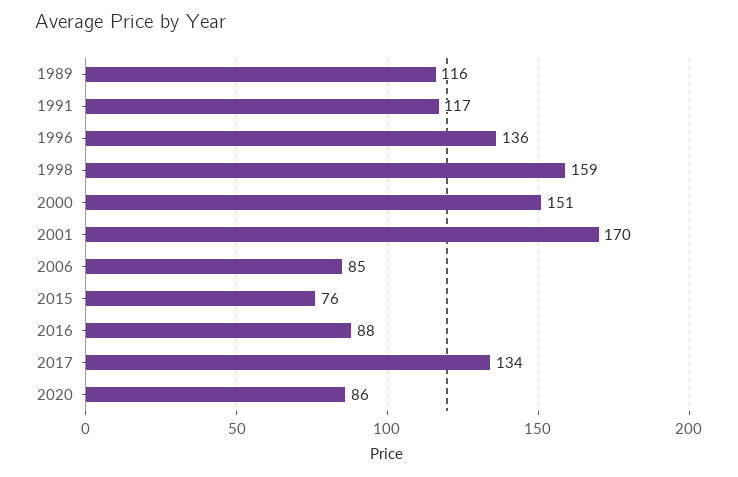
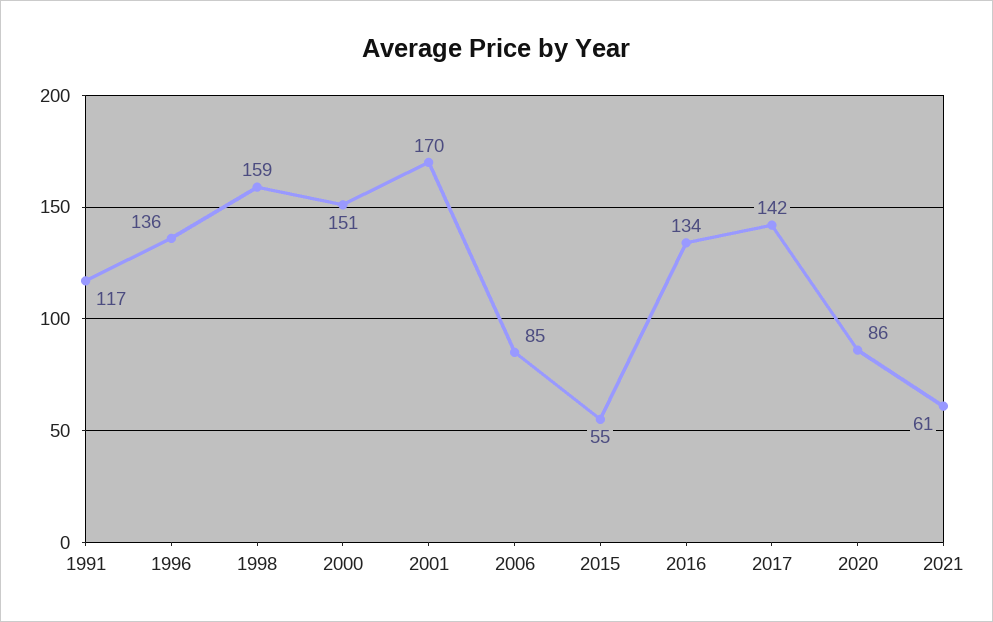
1989: 116 -> none
2015: 76 -> 55
2016: 88 -> 134
2017: 134 -> 142
2021: none -> 61

